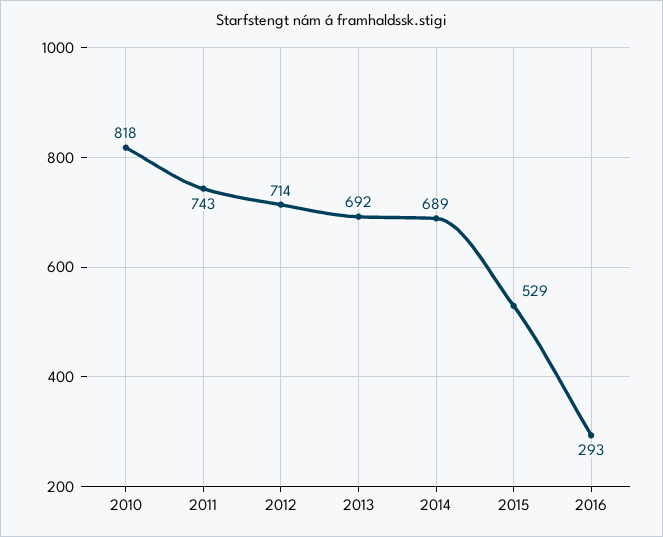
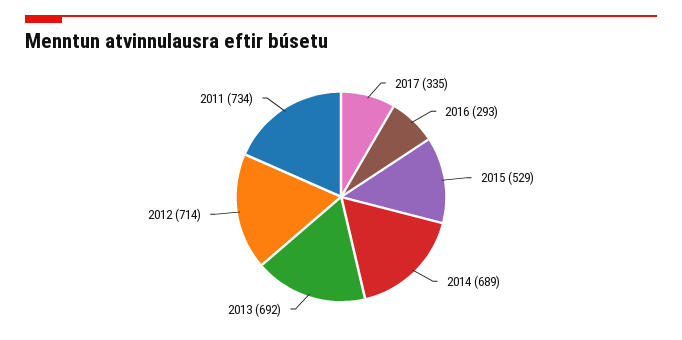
2010: 818 -> none
2011: 743 -> 734
2017: none -> 335

